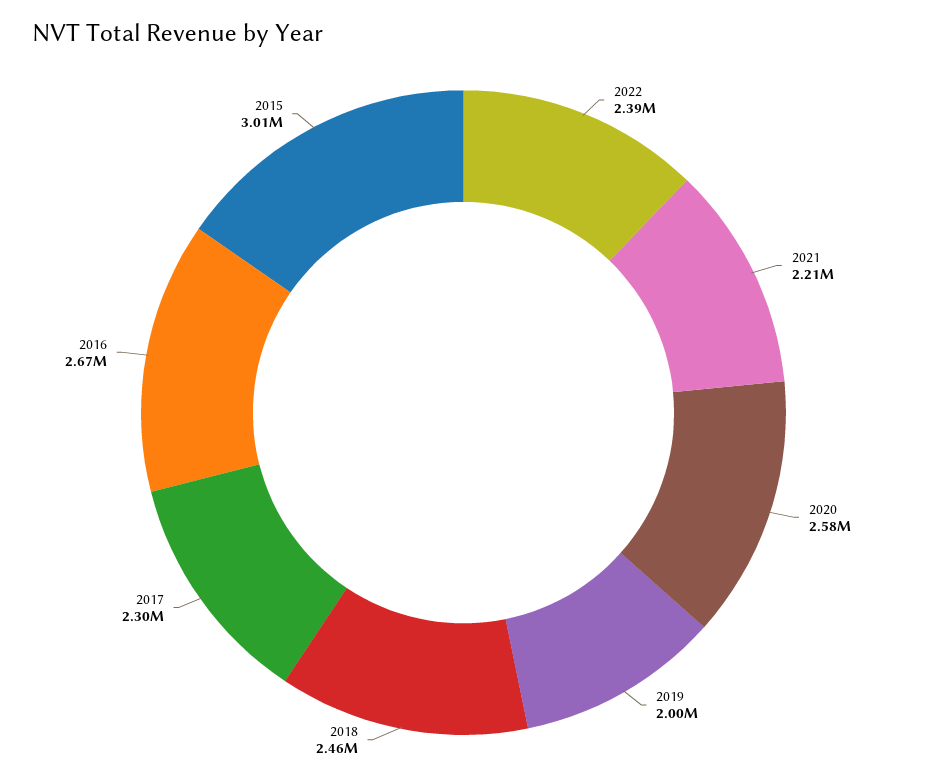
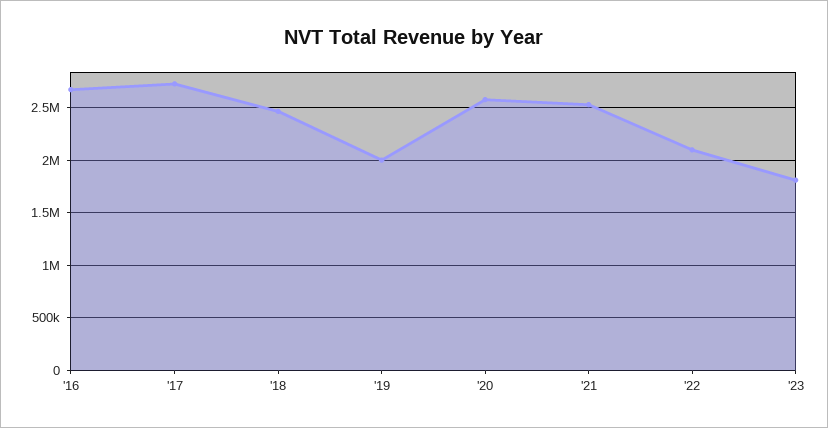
2022: 2390000 -> 2100000
2021: 2210000 -> 2500000
2017: 2300000 -> 2700000
2015: 3010000 -> none
'23: none -> 1800000

